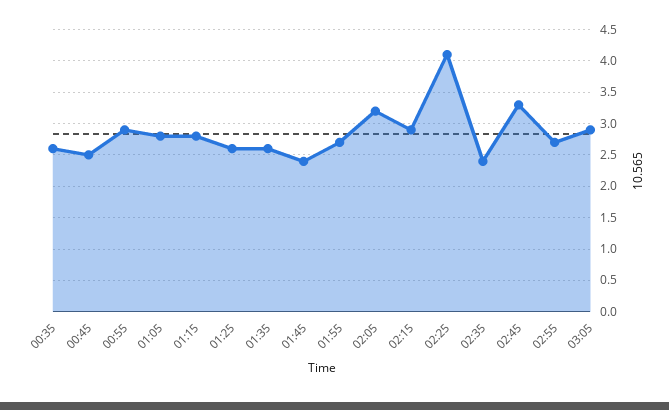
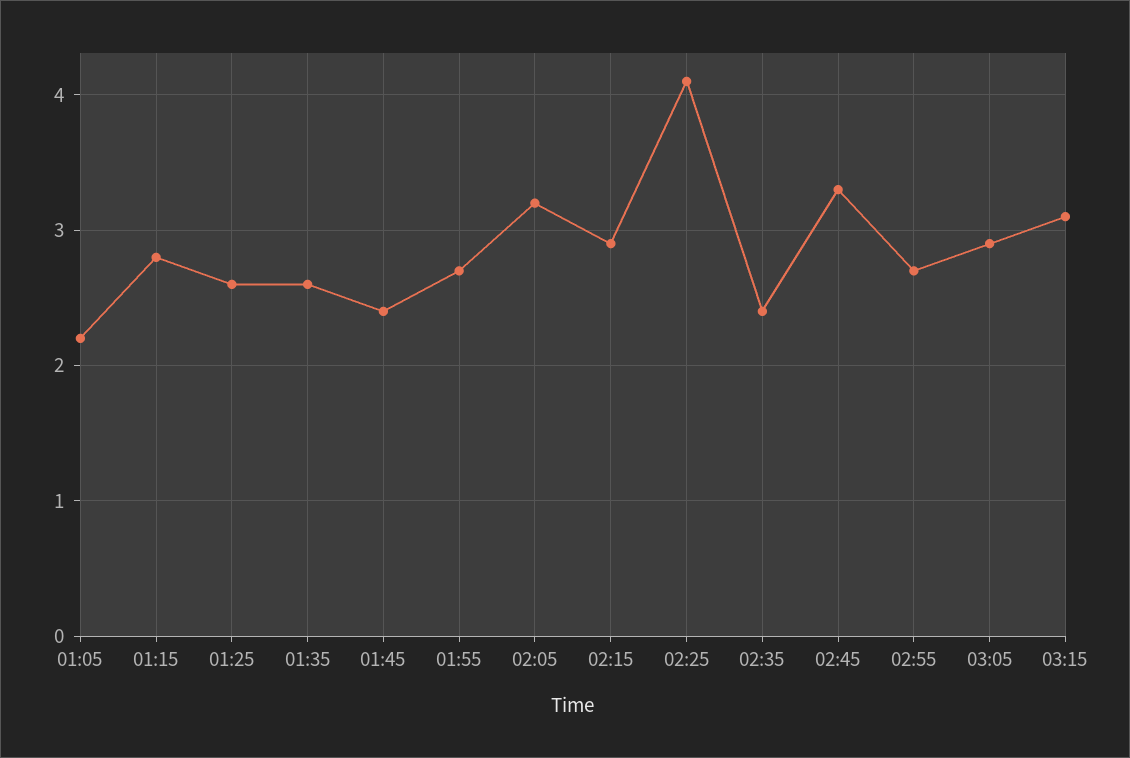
00:35: 2.6 -> none
00:45: 2.5 -> none
00:55: 2.9 -> none
01:05: 2.8 -> 2.2
03:15: none -> 3.1

